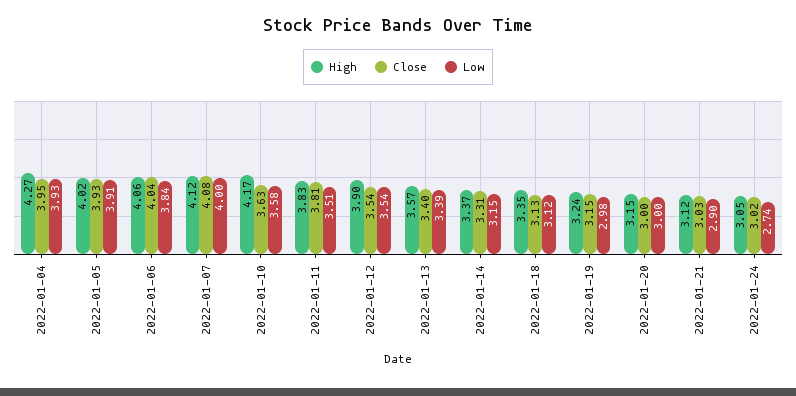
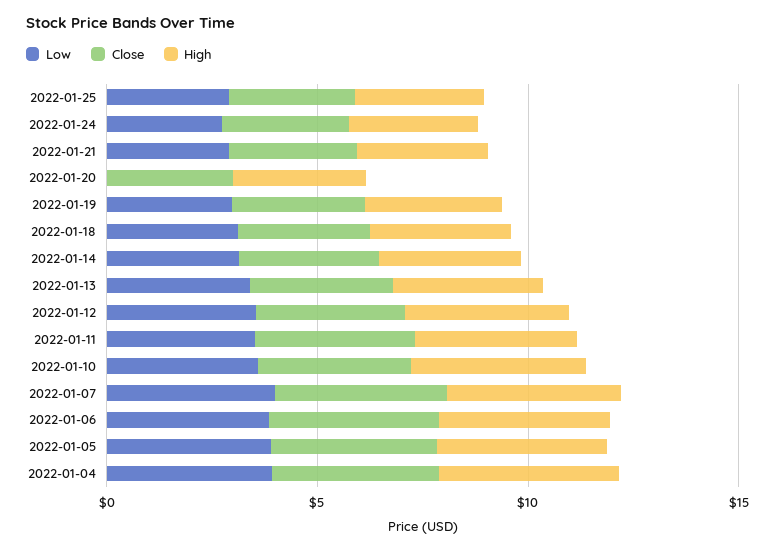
Low, 2022-01-20: 3 -> 0
Low, 2022-01-25: none -> 3
Close, 2022-01-25: none -> 3
High, 2022-01-25: none -> 3

